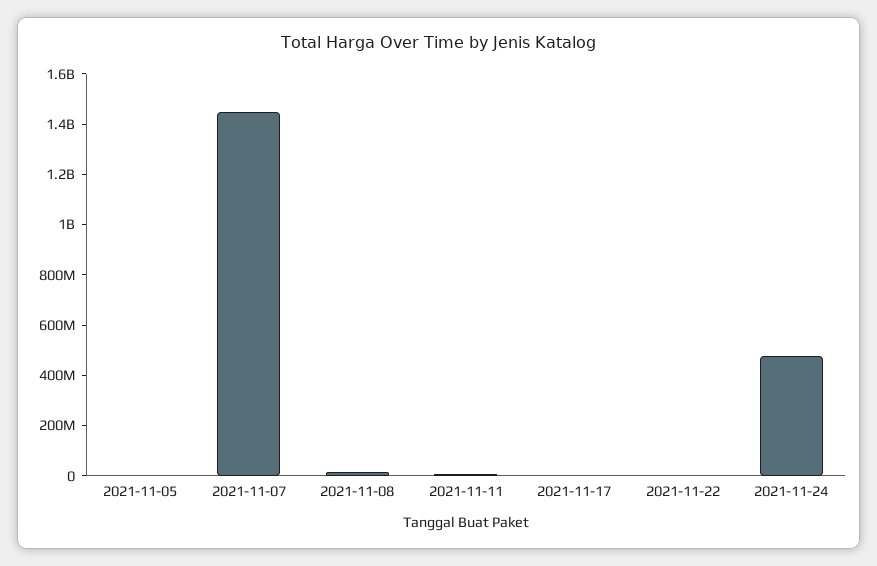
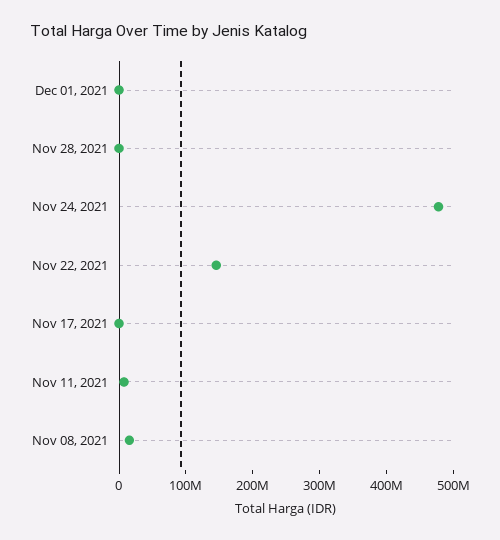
2021-11-05: 0 -> none
2021-11-07: 1450000000 -> none
2021-11-22: 0 -> 140000000
Dec 01, 2021: none -> 0
Nov 28, 2021: none -> 0

